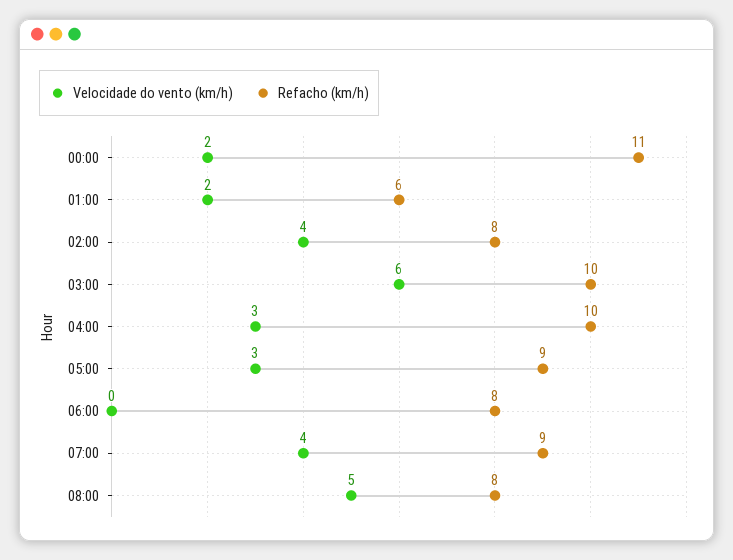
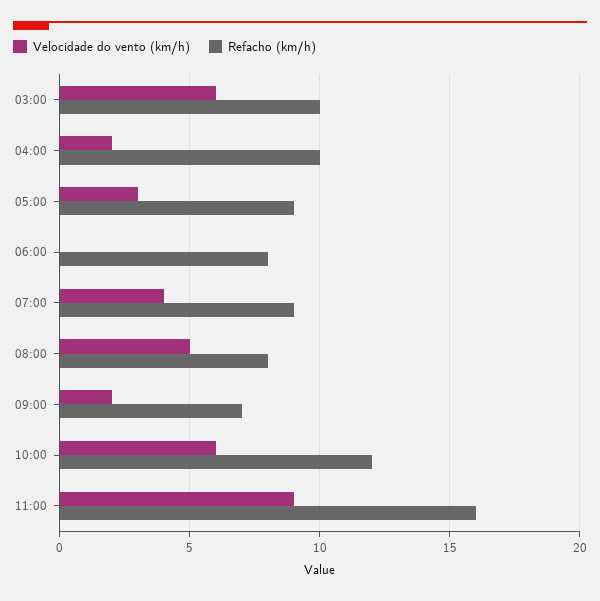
Velocidade do vento (km/h), 00:00: 2 -> none
Refacho (km/h), 00:00: 11 -> none
Velocidade do vento (km/h), 01:00: 2 -> none
Refacho (km/h), 01:00: 6 -> none
Velocidade do vento (km/h), 02:00: 4 -> none
Refacho (km/h), 02:00: 8 -> none
Velocidade do vento (km/h), 04:00: 3 -> 2
Velocidade do vento (km/h), 09:00: none -> 2
Refacho (km/h), 09:00: none -> 7
Velocidade do vento (km/h), 10:00: none -> 6
Refacho (km/h), 10:00: none -> 12
Velocidade do vento (km/h), 11:00: none -> 9
Refacho (km/h), 11:00: none -> 16

